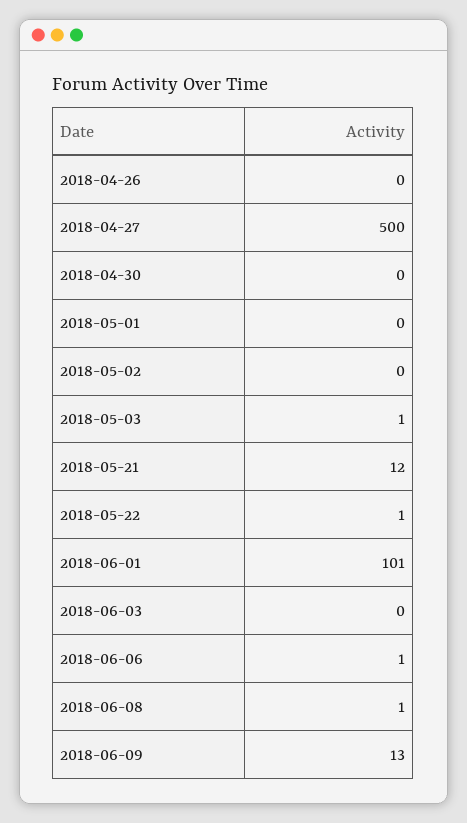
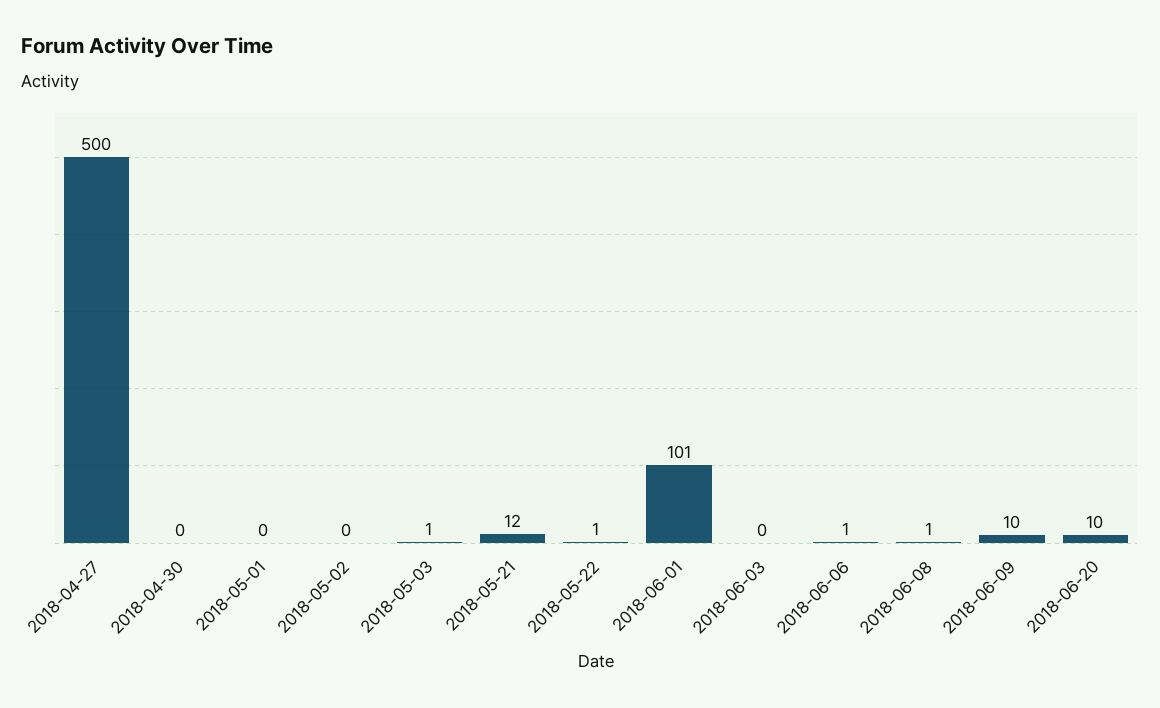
2018-04-26: 0 -> none
2018-06-09: 13 -> 10
2018-06-20: none -> 10

